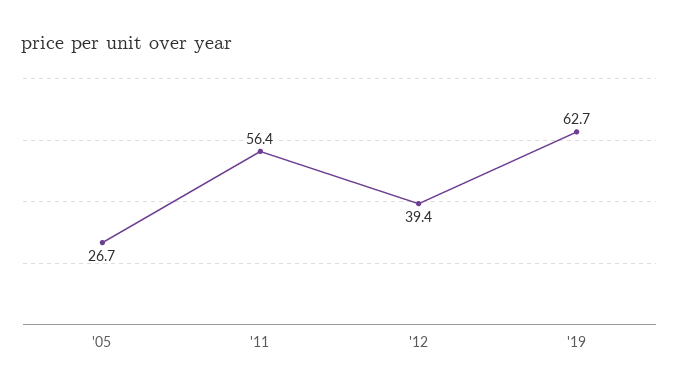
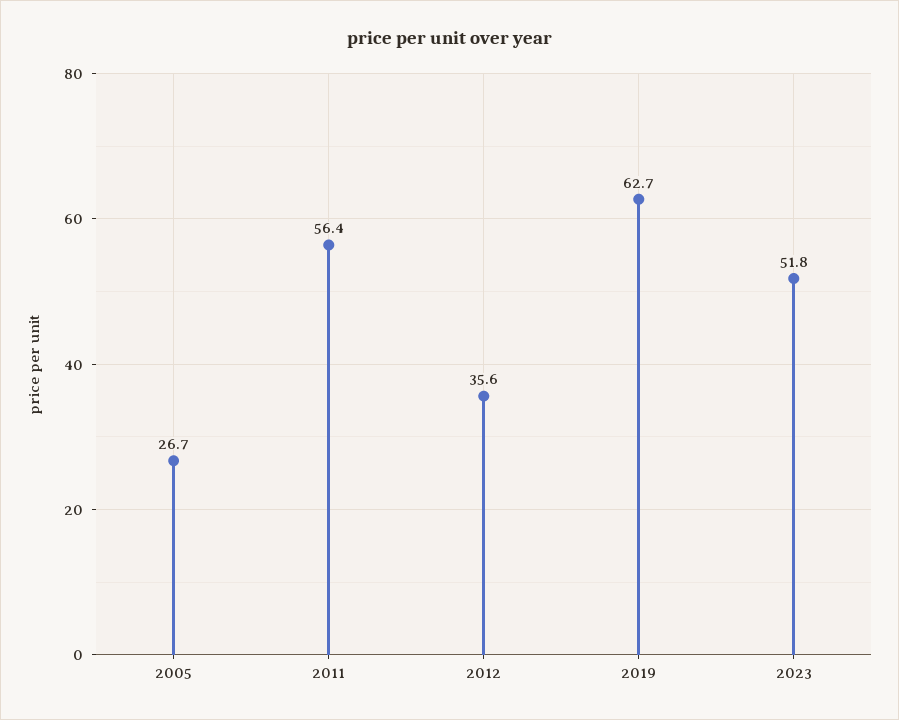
'12: 39.4 -> 35.6
2023: none -> 51.8

